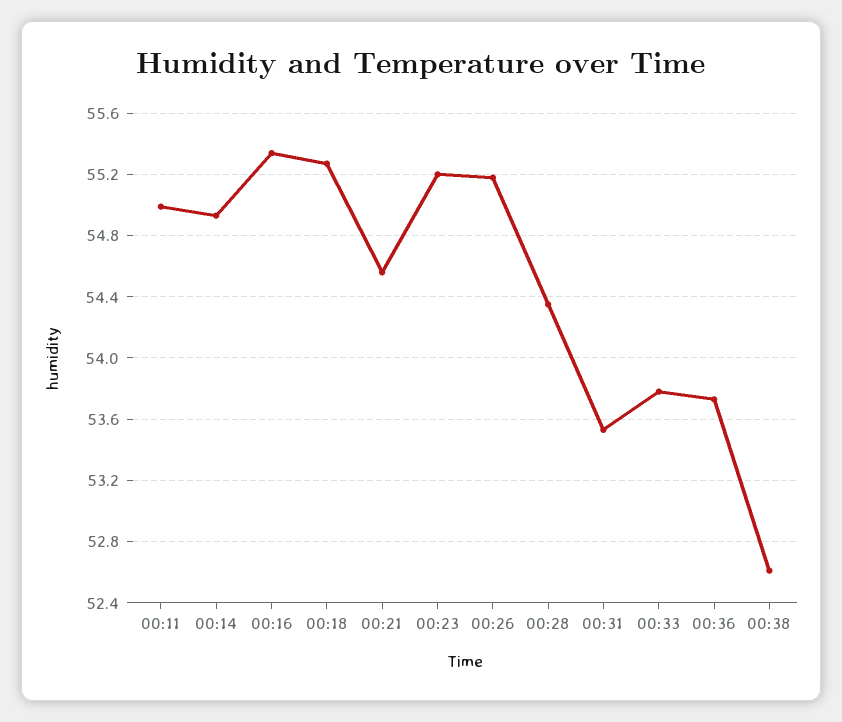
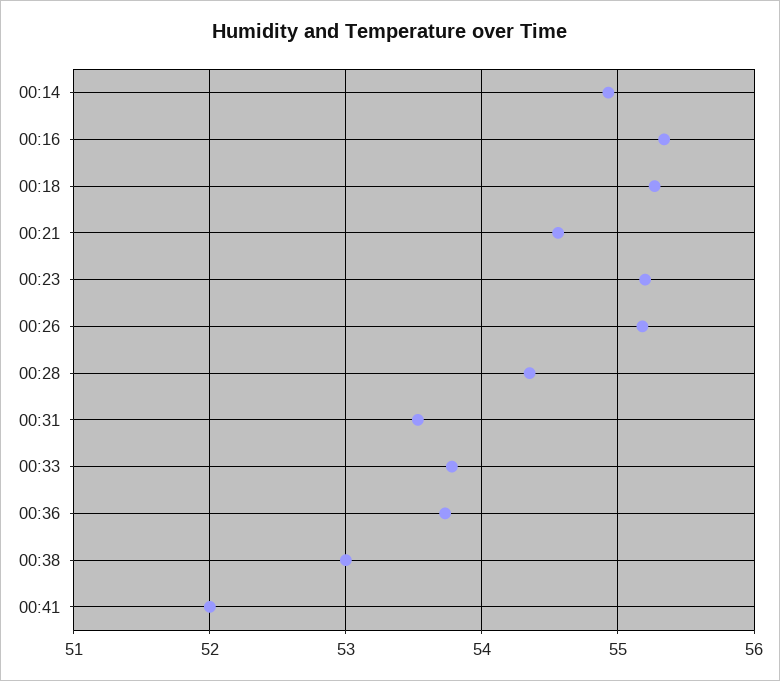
00:11: 55 -> none
00:38: 52.6 -> 53
00:41: none -> 52

